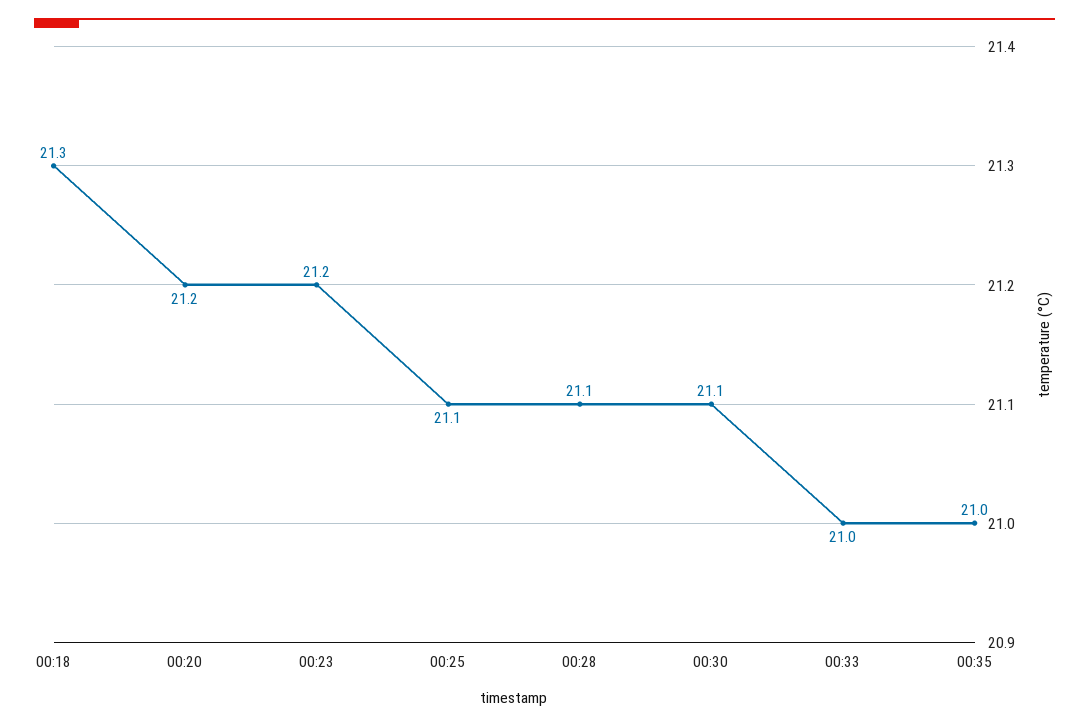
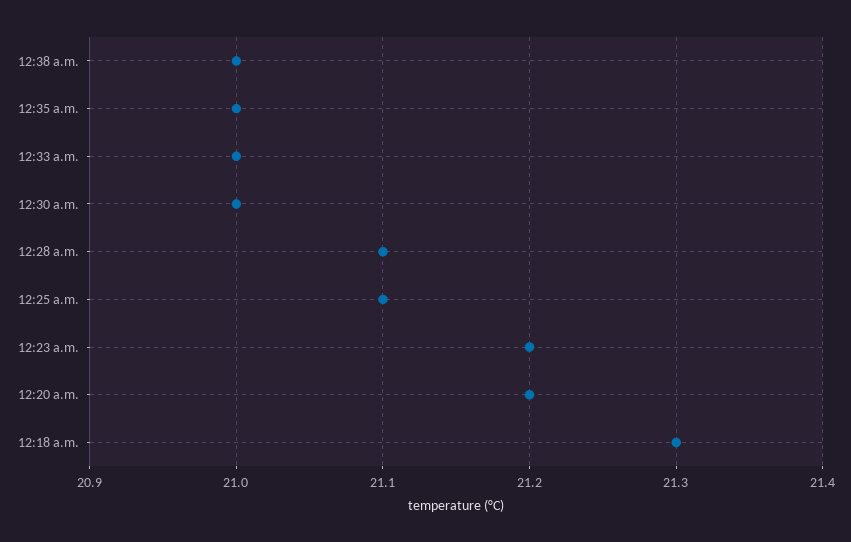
00:30: 21.1 -> 21
12:38 a.m.: none -> 21

